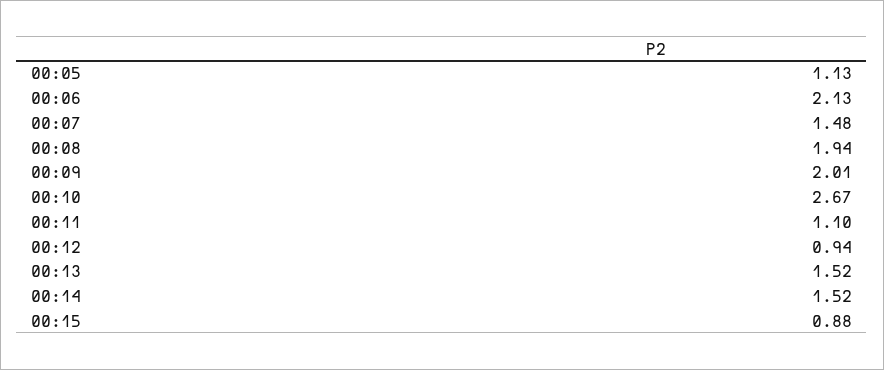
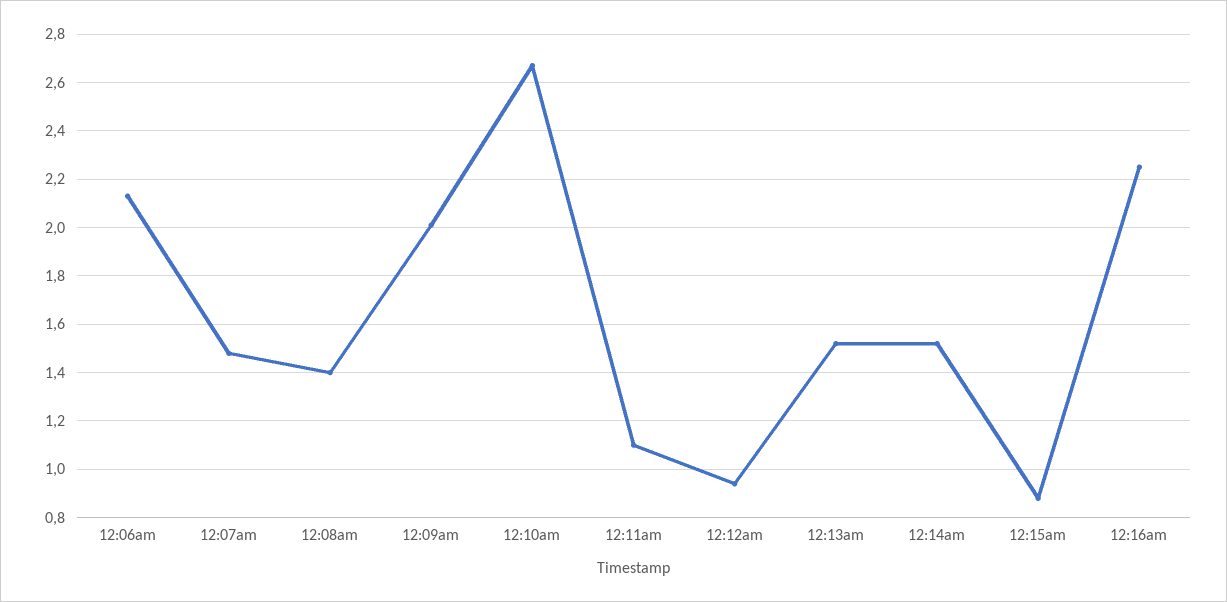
00:05: 1.13 -> none
00:08: 1.94 -> 1.4
12:16am: none -> 2.25

